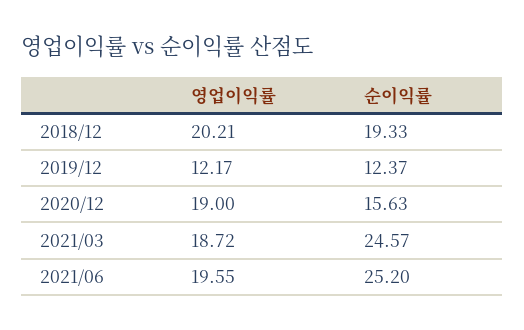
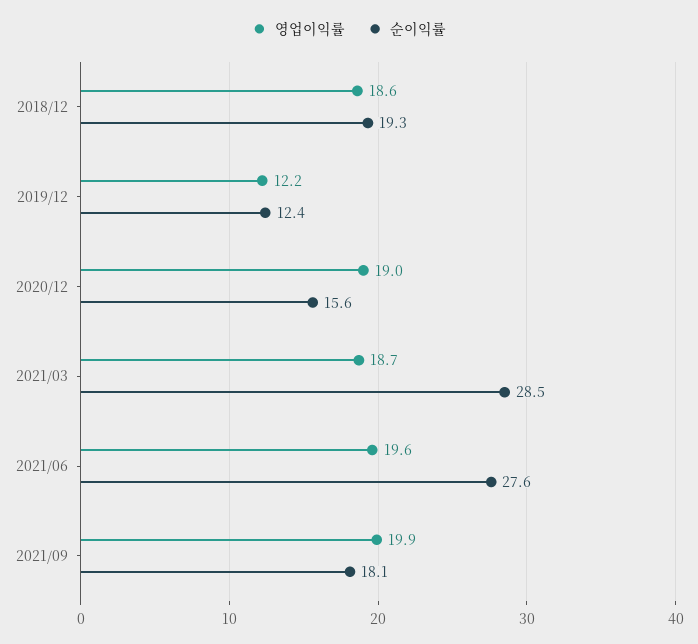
영업이익률, 2018/12: 20.21 -> 18.6
순이익률, 2021/03: 24.57 -> 28.5
순이익률, 2021/06: 25.2 -> 27.6
영업이익률, 2021/09: none -> 19.9
순이익률, 2021/09: none -> 18.1

